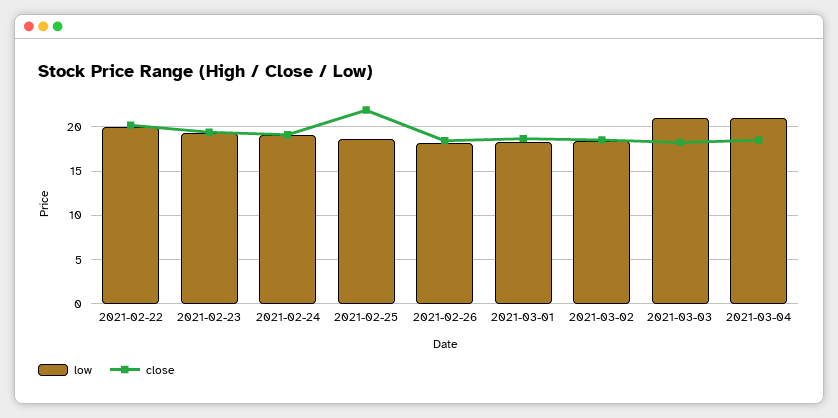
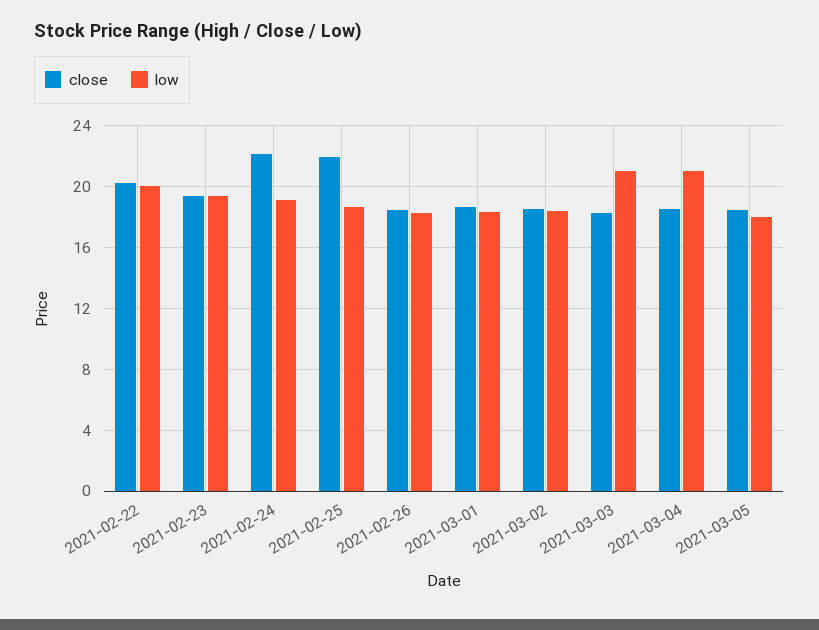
close, 2021-02-24: 19 -> 22
close, 2021-03-05: none -> 18.5
low, 2021-03-05: none -> 18

